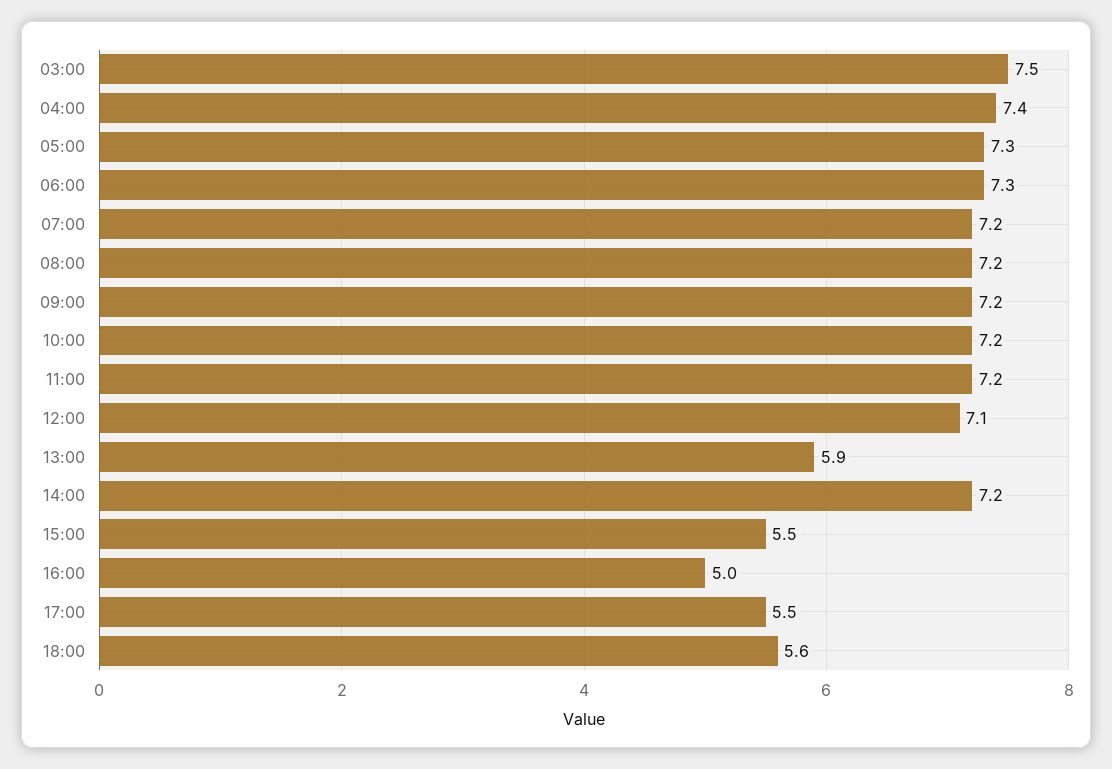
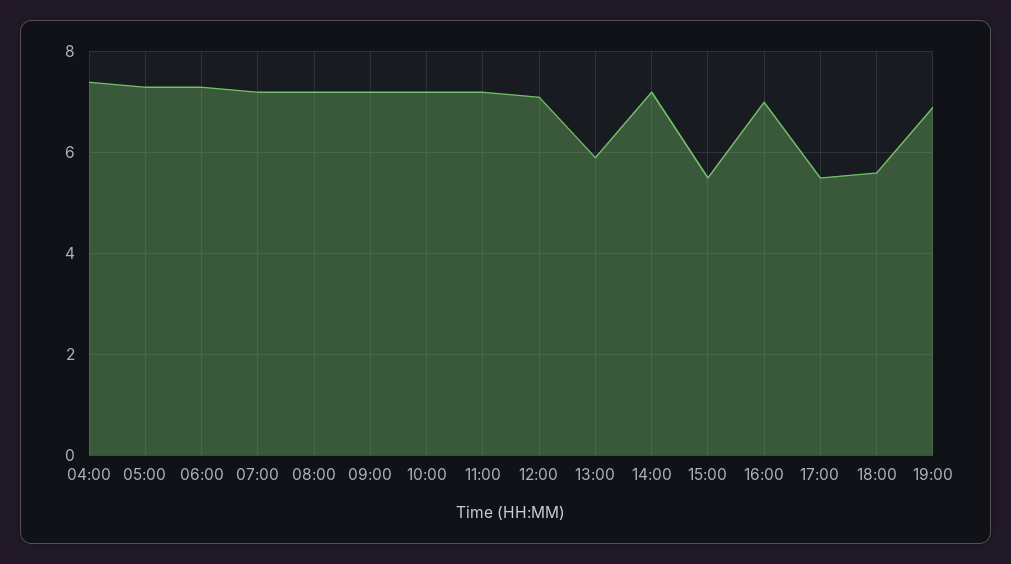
03:00: 7.5 -> none
16:00: 5 -> 7
19:00: none -> 7

